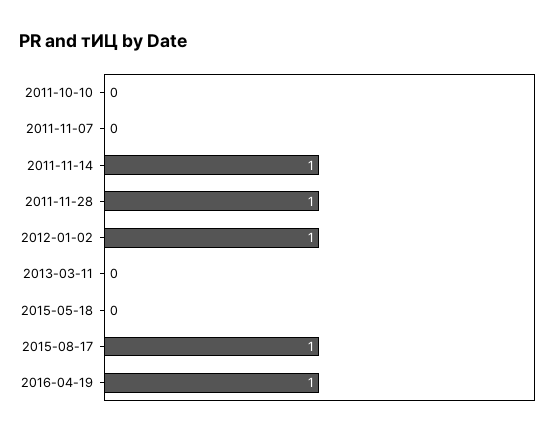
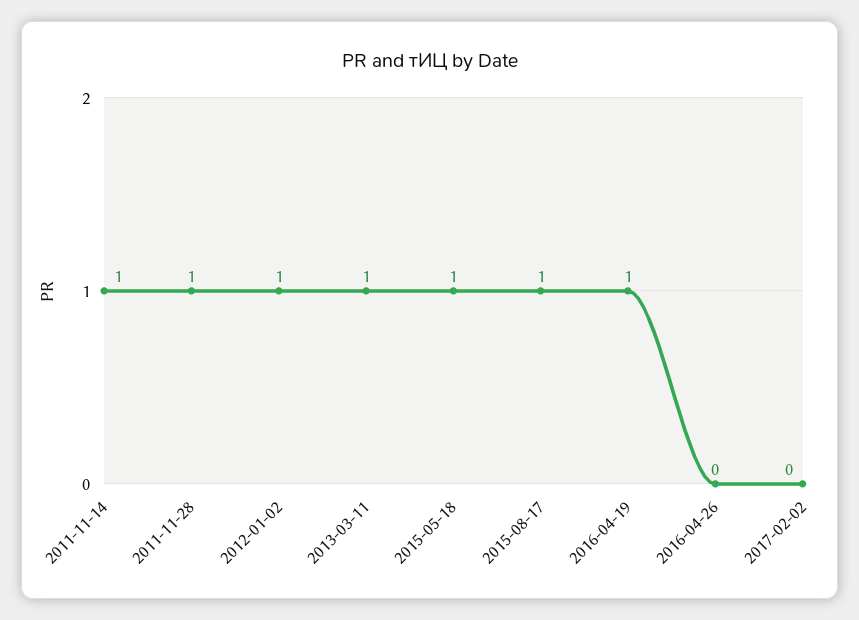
2011-10-10: 0 -> none
2011-11-07: 0 -> none
2013-03-11: 0 -> 1
2015-05-18: 0 -> 1
2016-04-26: none -> 0
2017-02-02: none -> 0

